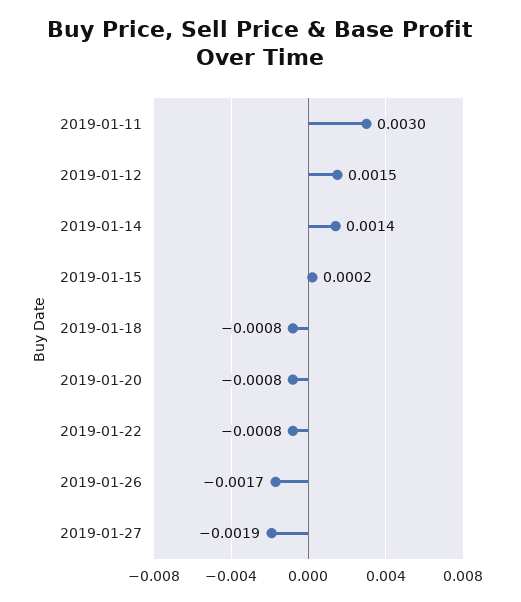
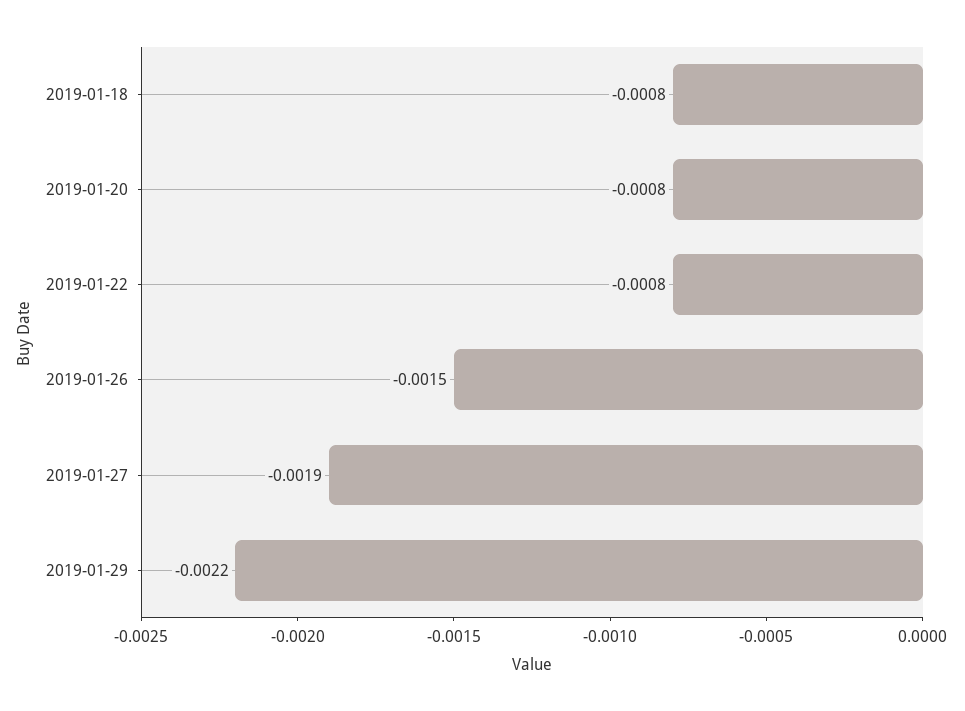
2019-01-11: 0.003 -> none
2019-01-12: 0.0015 -> none
2019-01-14: 0.0014 -> none
2019-01-15: 0.0002 -> none
2019-01-26: -0.0017 -> -0.0015
2019-01-29: none -> -0.0022

